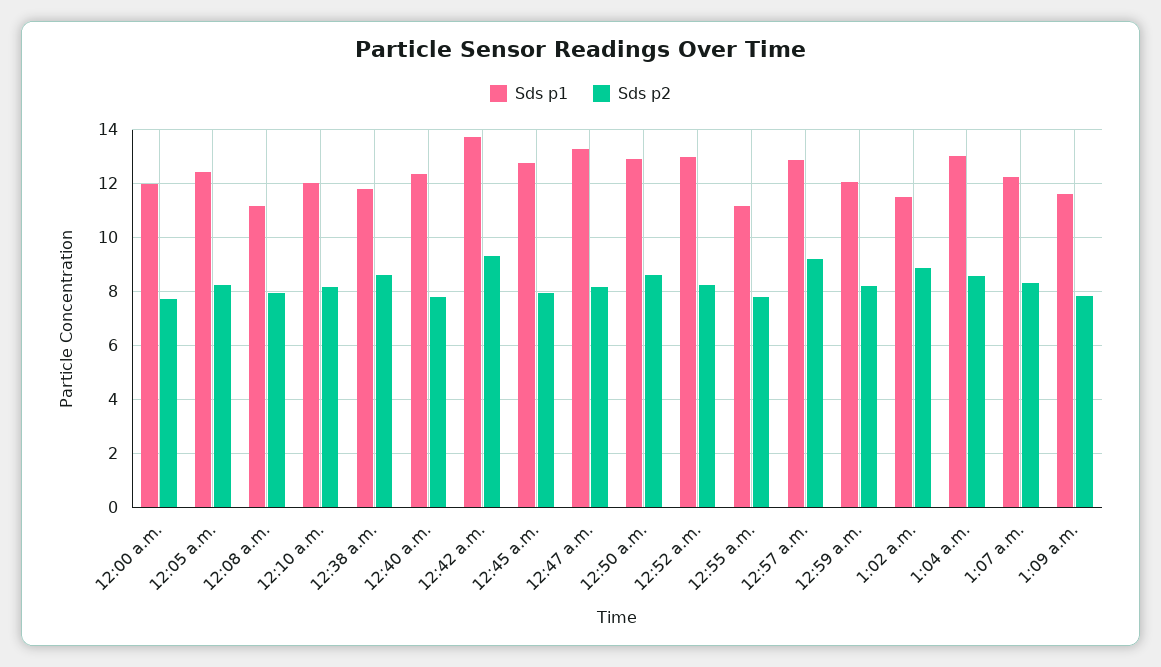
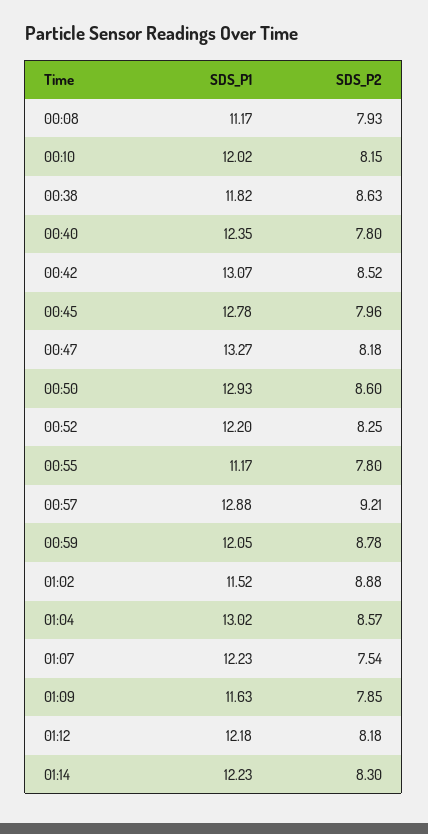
Sds p1, 12:00 a.m.: 12 -> none
Sds p2, 12:00 a.m.: 7.75 -> none
Sds p1, 12:05 a.m.: 12.5 -> none
Sds p2, 12:05 a.m.: 8.25 -> none
Sds p1, 12:42 a.m.: 13.75 -> 13.07
Sds p2, 12:42 a.m.: 9.25 -> 8.52
Sds p1, 12:52 a.m.: 13 -> 12.2
Sds p2, 12:59 a.m.: 8.25 -> 8.78
Sds p2, 1:07 a.m.: 8.25 -> 7.54
Sds p1, 01:12: none -> 12.18
Sds p2, 01:12: none -> 8.18
Sds p1, 01:14: none -> 12.23
Sds p2, 01:14: none -> 8.3

